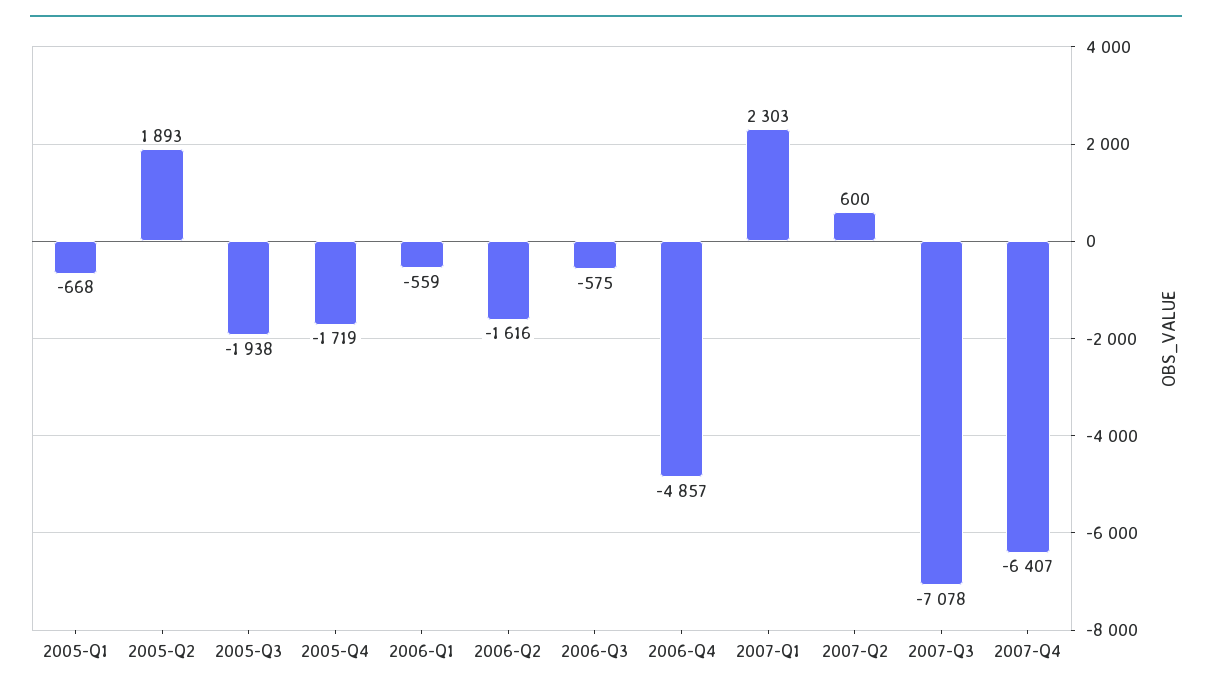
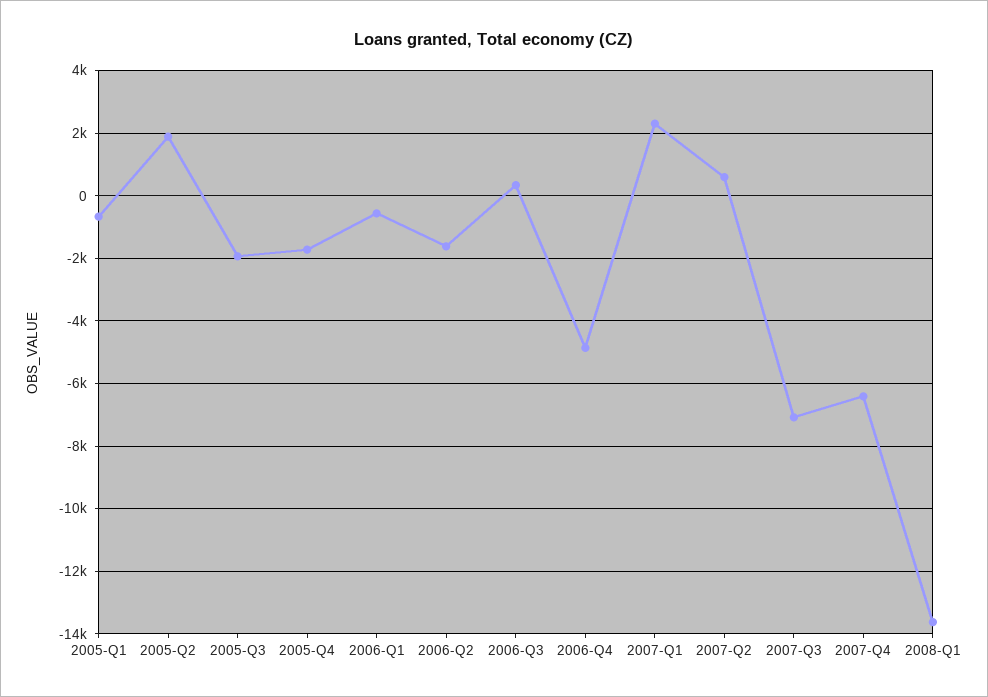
2006-Q3: -575 -> 400
2008-Q1: none -> -13600

